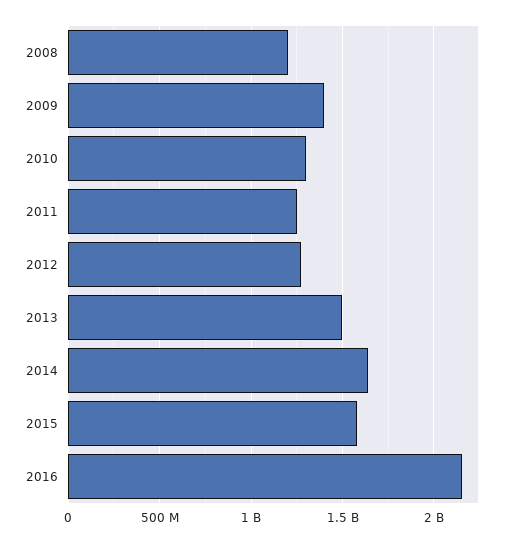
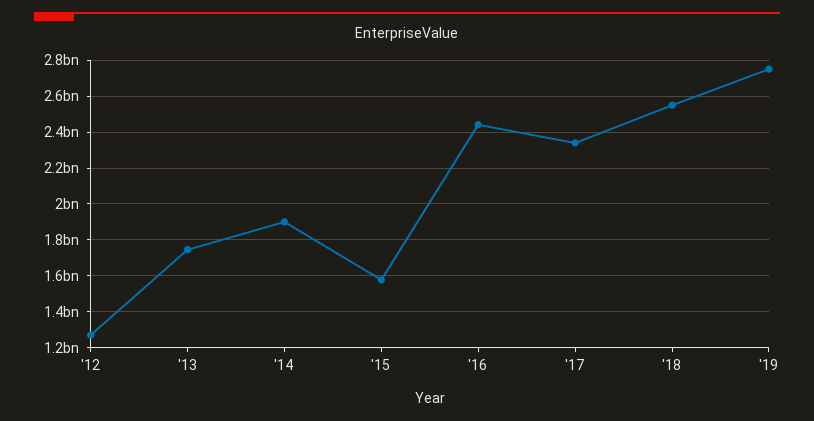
2008: 1200000000 -> none
2009: 1400000000 -> none
2010: 1300000000 -> none
2011: 1250000000 -> none
2013: 1500000000 -> 1750000000
2014: 1650000000 -> 1900000000
2016: 2150000000 -> 2450000000
'17: none -> 2350000000
'18: none -> 2550000000
'19: none -> 2750000000

